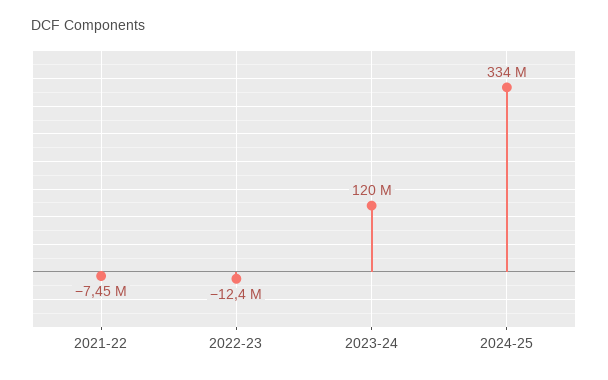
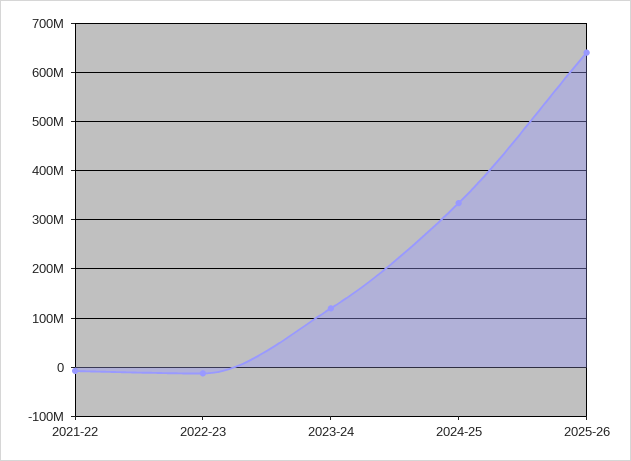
2025-26: none -> 640000000

